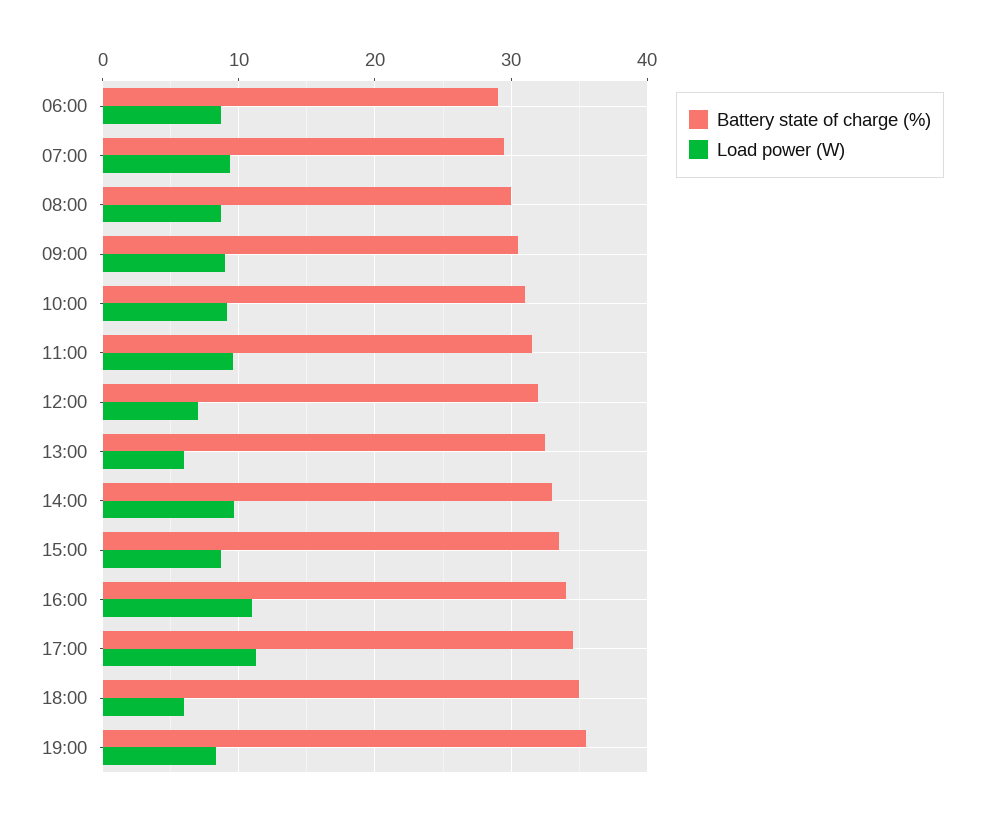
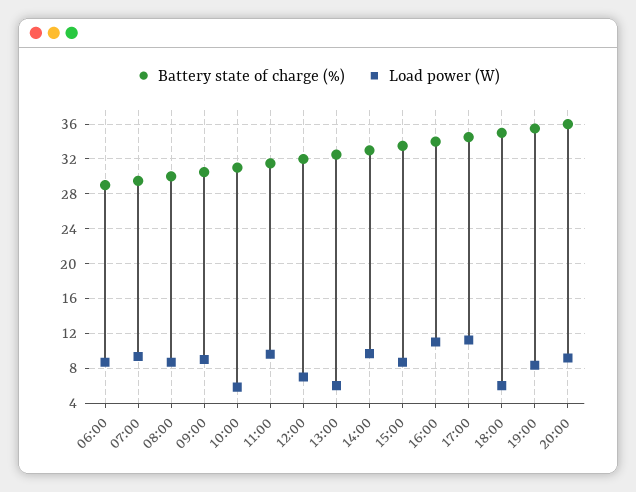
Load power (W), 10:00: 9 -> 6
Battery state of charge (%), 20:00: none -> 36
Load power (W), 20:00: none -> 9

